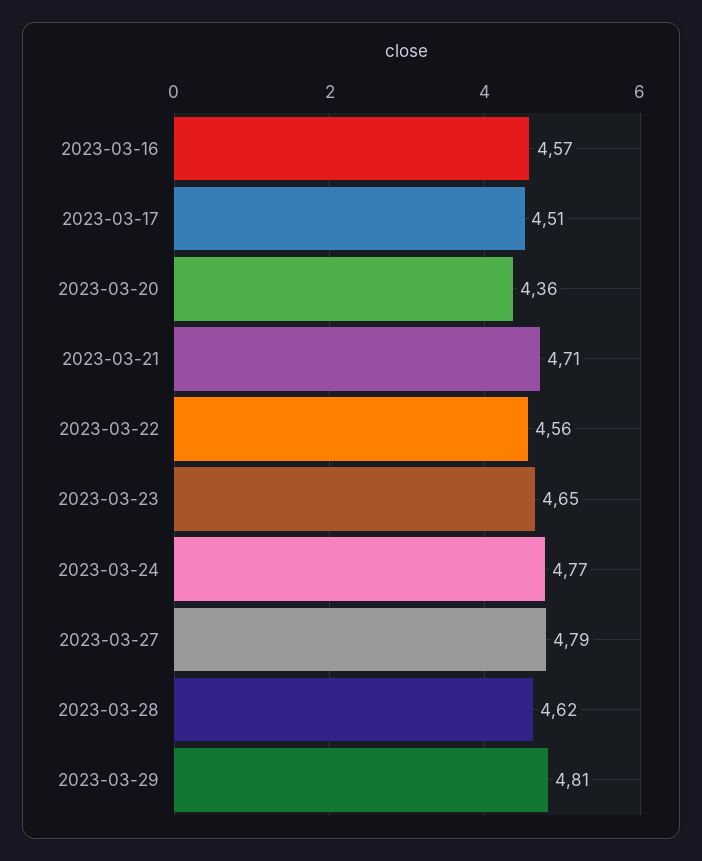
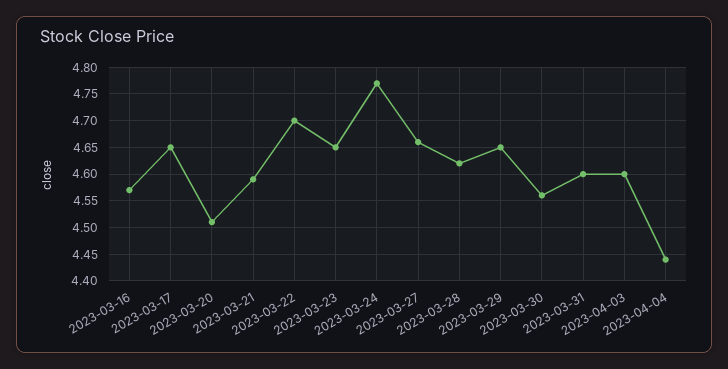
2023-03-17: 4.51 -> 4.65
2023-03-20: 4.36 -> 4.5
2023-03-21: 4.71 -> 4.6
2023-03-22: 4.56 -> 4.7
2023-03-27: 4.79 -> 4.65
2023-03-29: 4.81 -> 4.65
2023-03-30: none -> 4.55
2023-03-31: none -> 4.6
2023-04-03: none -> 4.6
2023-04-04: none -> 4.45

